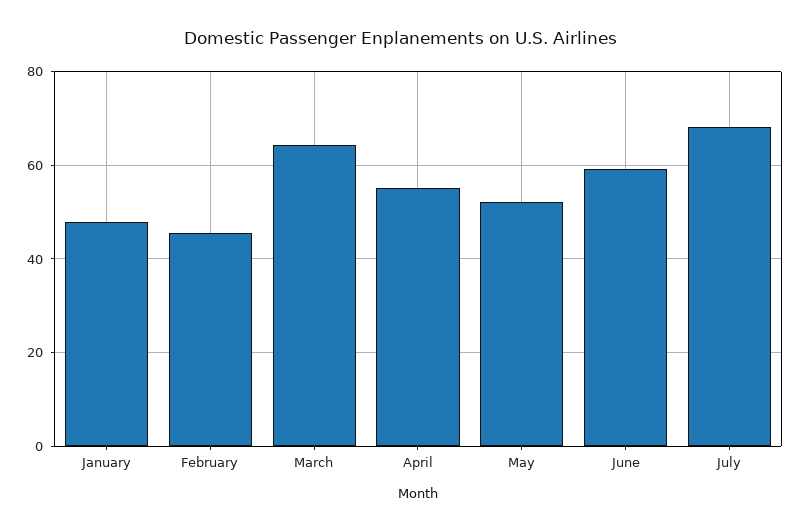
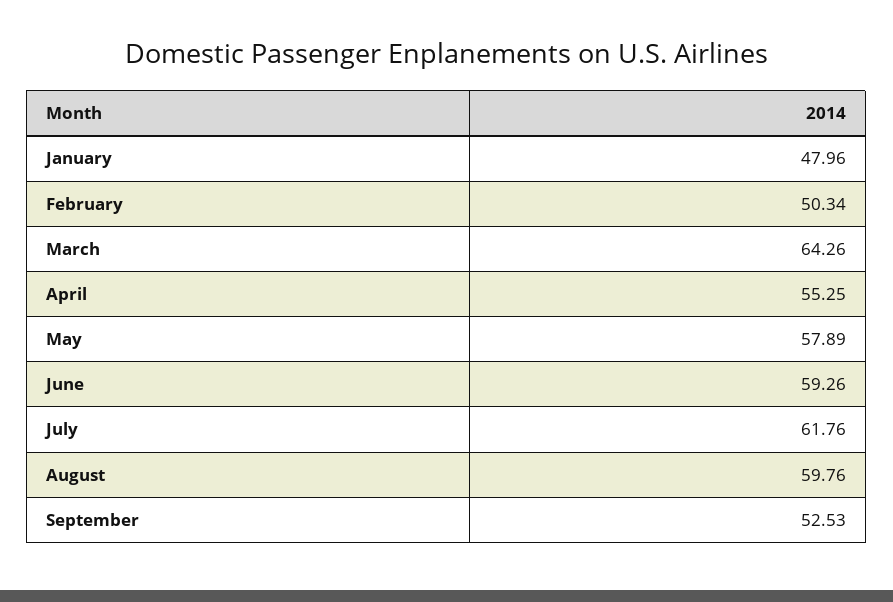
February: 46 -> 50.34
May: 52 -> 57.89
July: 68 -> 61.76
August: none -> 59.76
September: none -> 52.53

